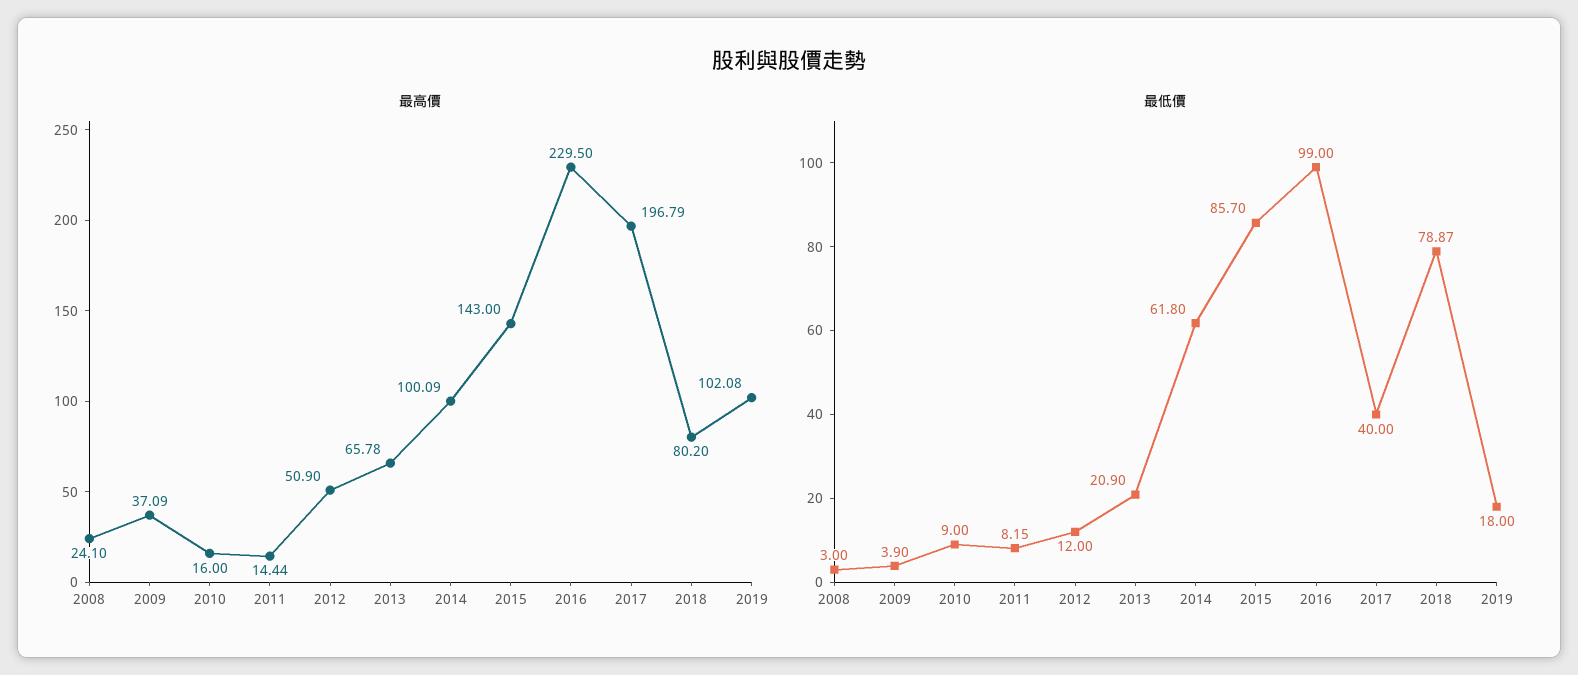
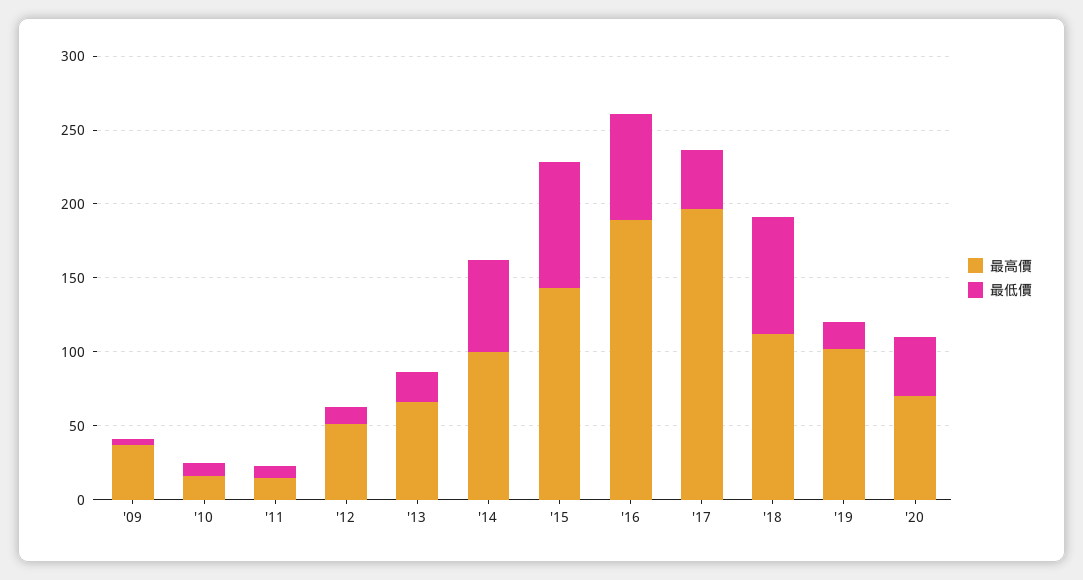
最高價, 2008: 24.1 -> none
最高價, 2016: 229.5 -> 190
最高價, 2018: 80.2 -> 110
最低價, 2008: 3 -> none
最低價, 2016: 99 -> 70
最高價, '20: none -> 70
最低價, '20: none -> 40

